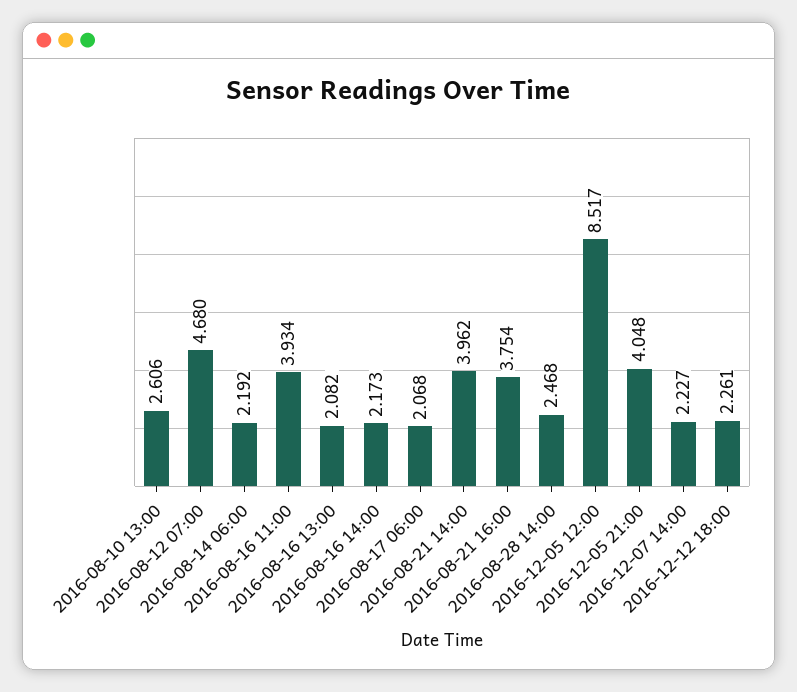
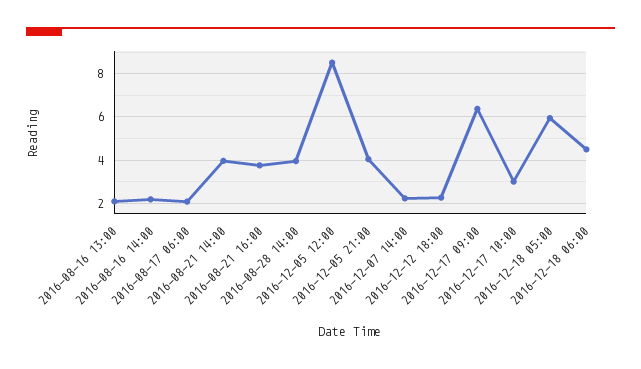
2016-08-10 13:00: 2.606 -> none
2016-08-12 07:00: 4.68 -> none
2016-08-14 06:00: 2.192 -> none
2016-08-16 11:00: 3.934 -> none
2016-08-28 14:00: 2.468 -> 4
2016-12-17 09:00: none -> 6.5
2016-12-17 10:00: none -> 3
2016-12-18 05:00: none -> 6
2016-12-18 06:00: none -> 4.5

